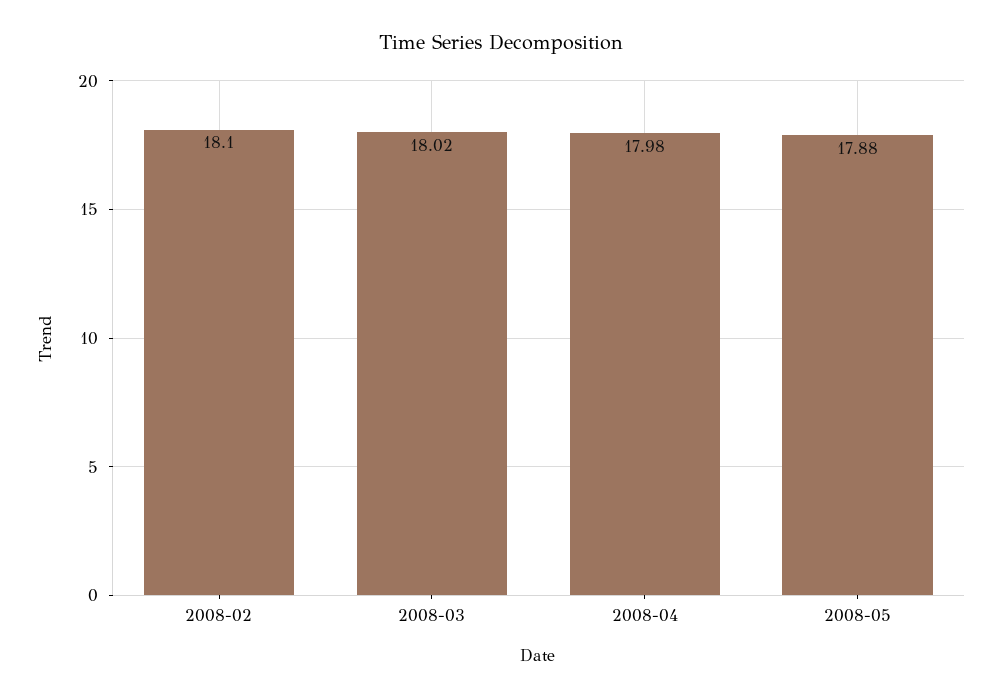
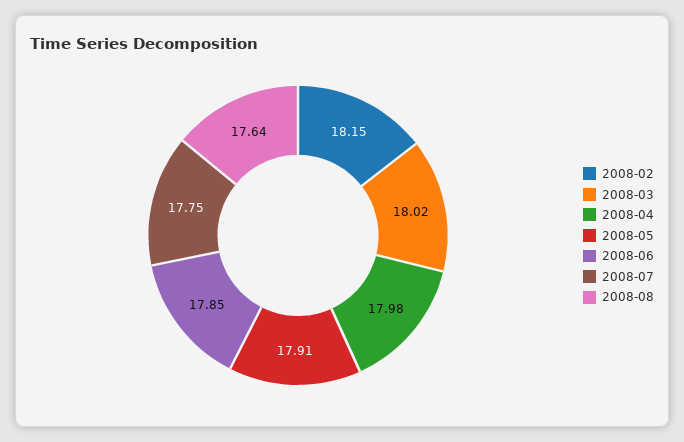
2008-02: 18.1 -> 18.15
2008-05: 17.88 -> 17.91
2008-06: none -> 17.85
2008-07: none -> 17.75
2008-08: none -> 17.64

